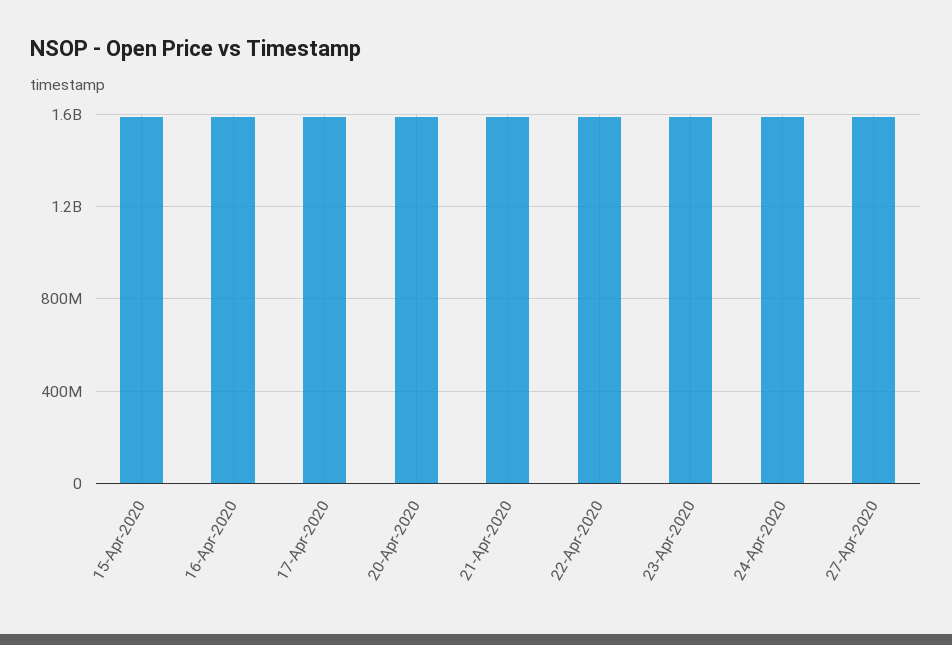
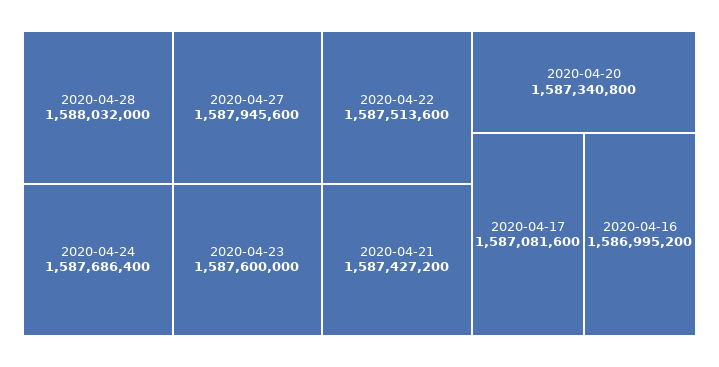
15-Apr-2020: 1600000000 -> none
2020-04-28: none -> 1588032000

